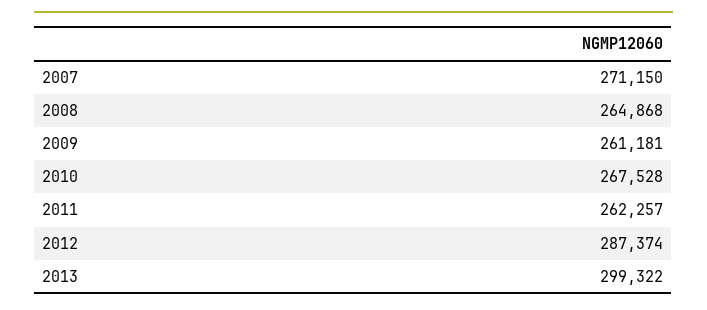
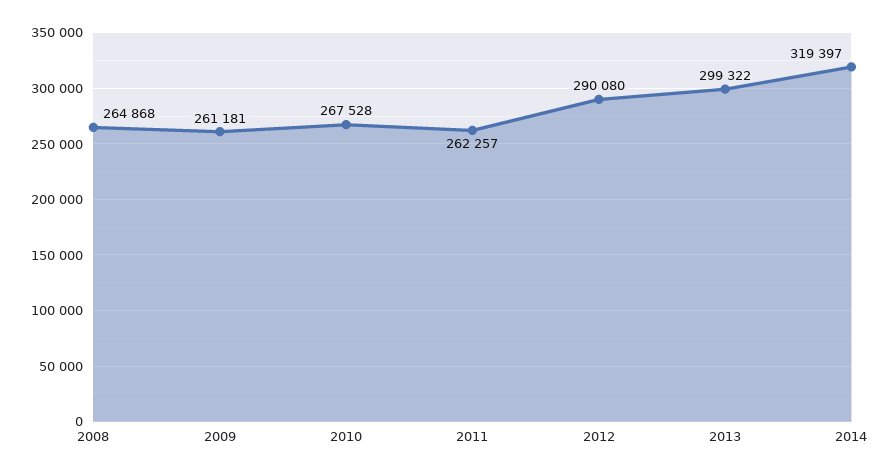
2007: 271150 -> none
2012: 287374 -> 290080
2014: none -> 319397

